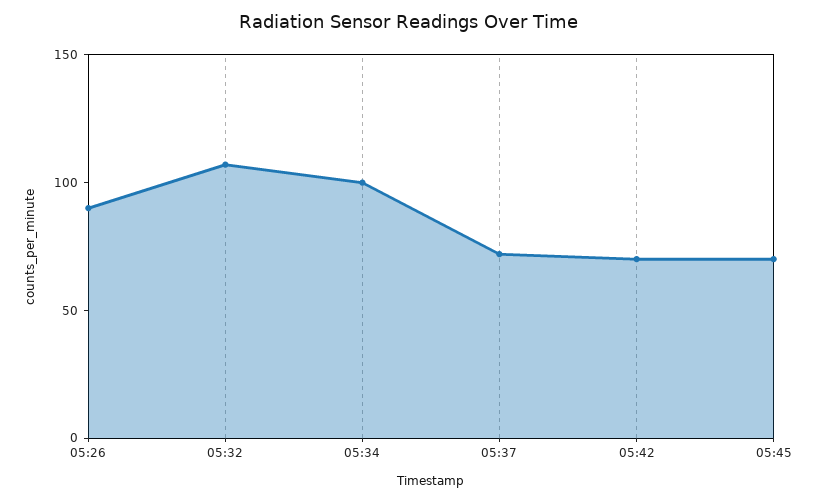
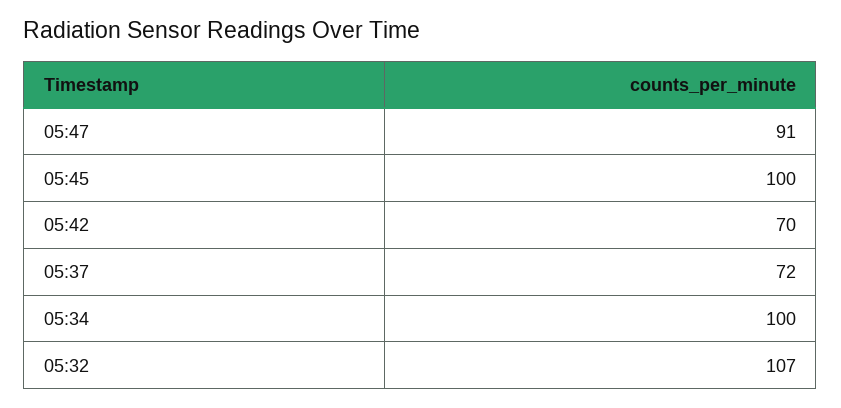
05:26: 90 -> none
05:45: 70 -> 100
05:47: none -> 91

